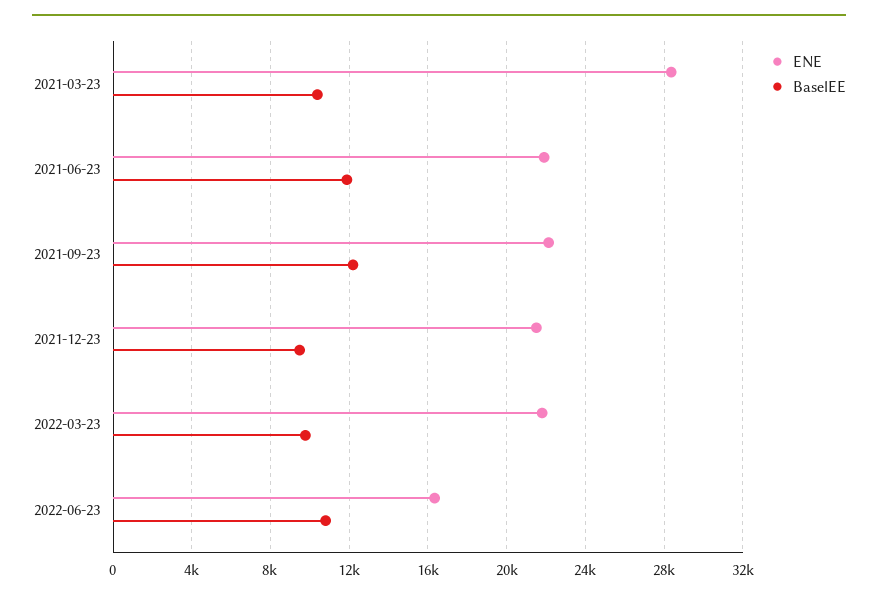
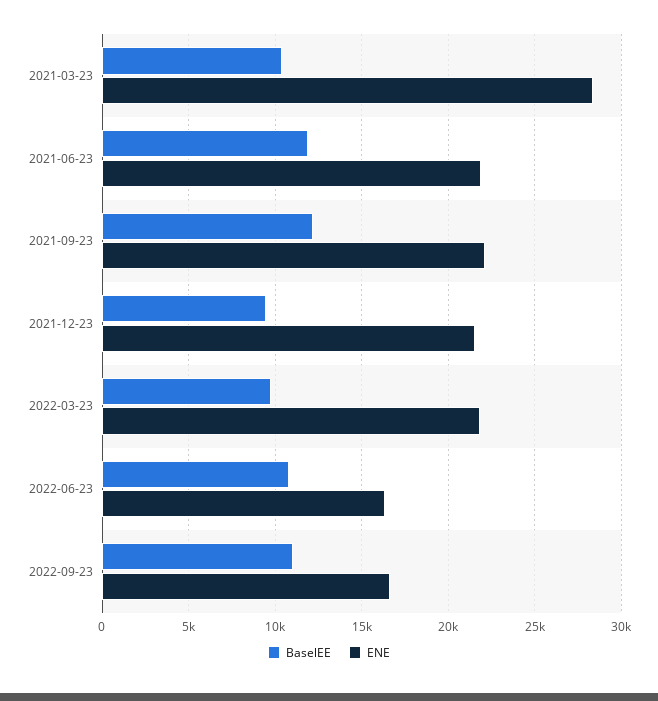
BaselEE, 2022-09-23: none -> 11000
ENE, 2022-09-23: none -> 16500

